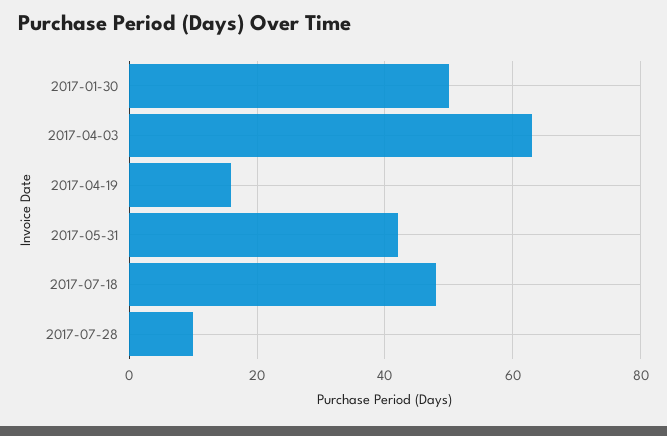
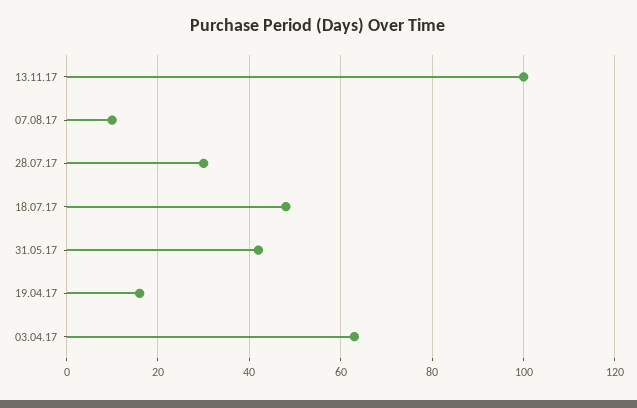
2017-01-30: 50 -> none
2017-07-28: 10 -> 30
13.11.17: none -> 100
07.08.17: none -> 10

